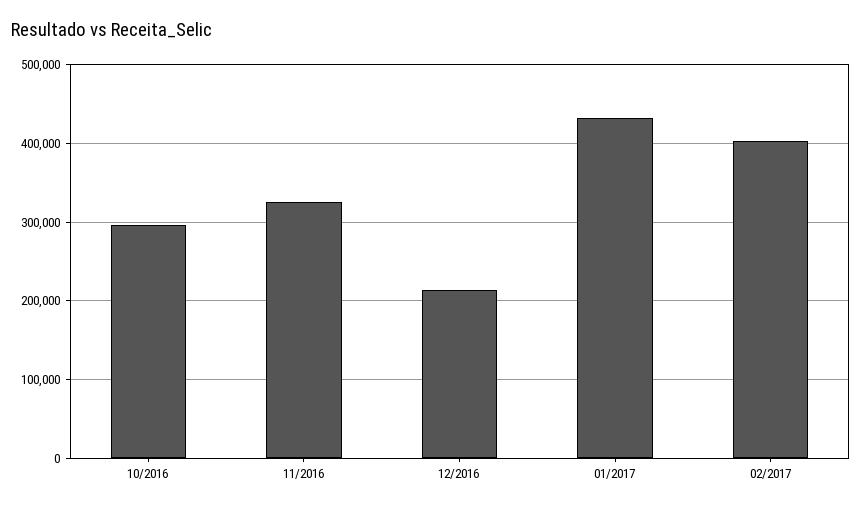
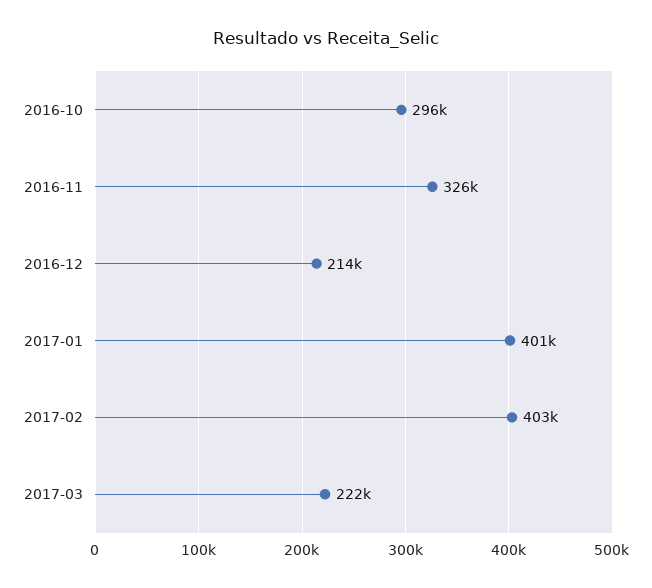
01/2017: 430000 -> 401000
2017-03: none -> 222000

